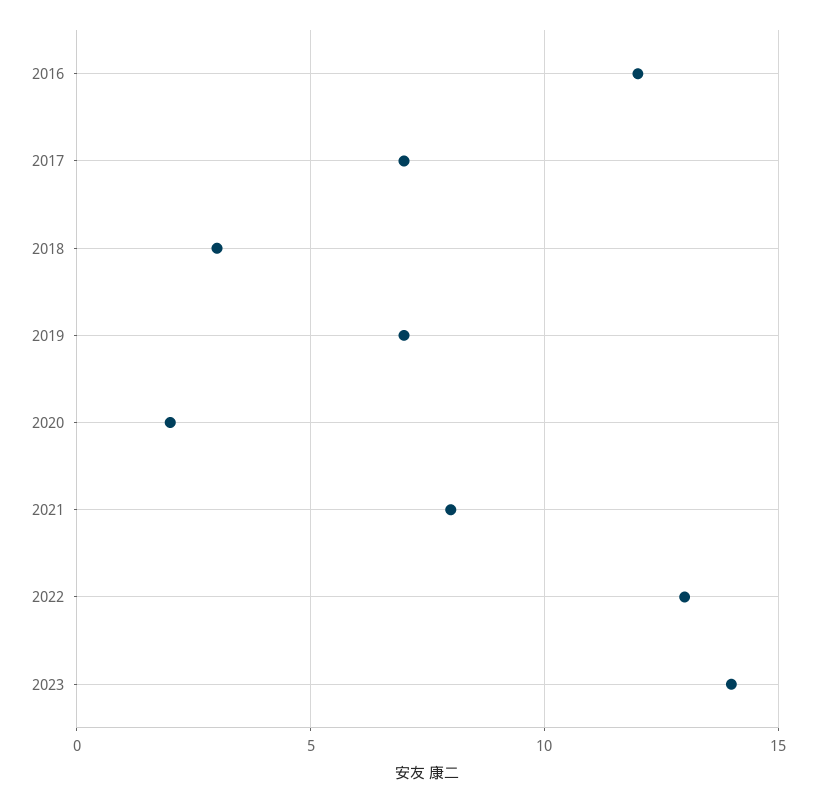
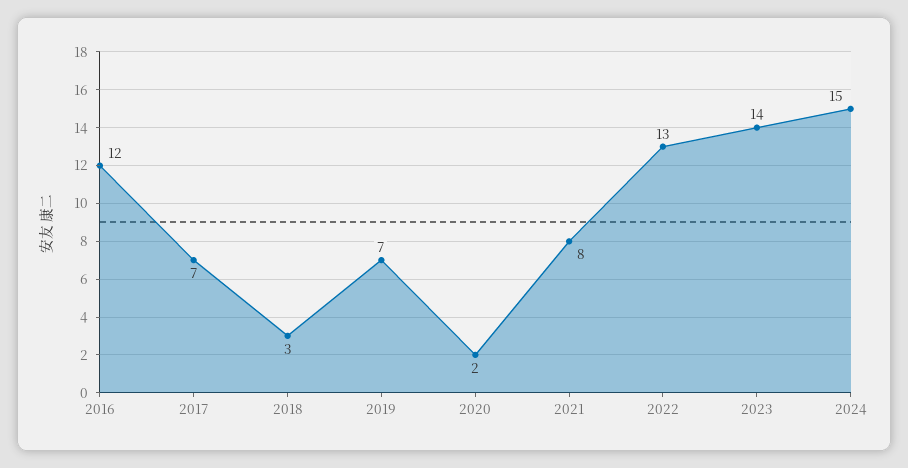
2024: none -> 15

